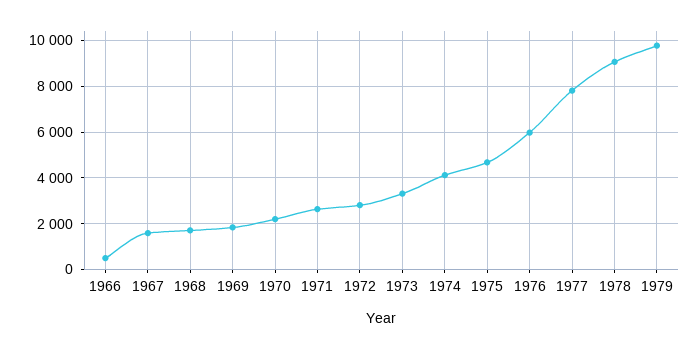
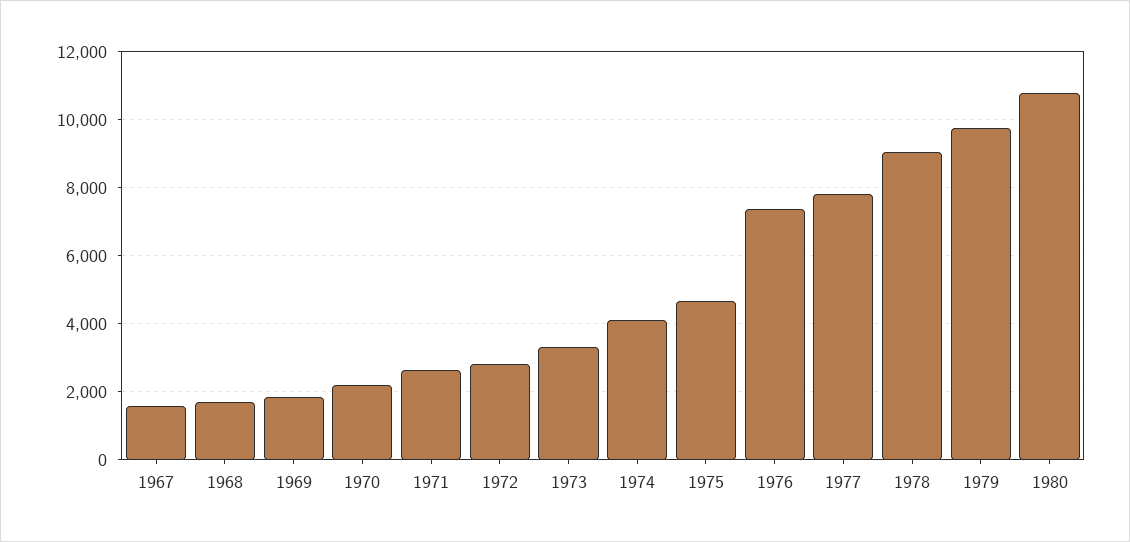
1966: 500 -> none
1976: 6000 -> 7400
1980: none -> 10800

